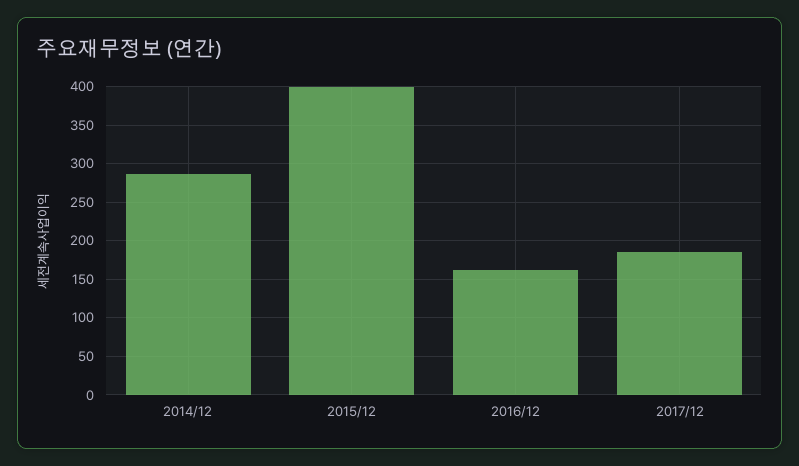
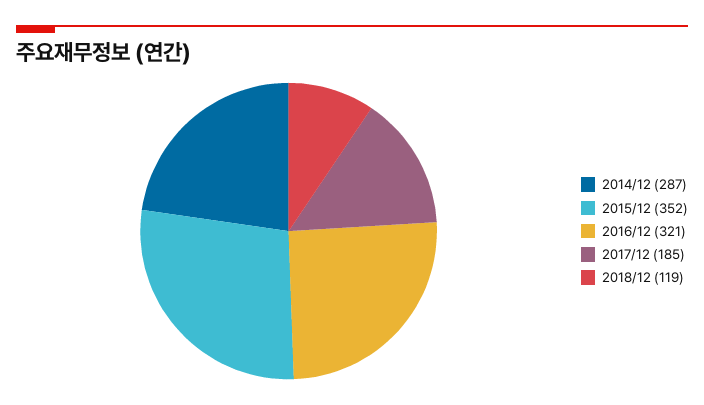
2015/12: 400 -> 352
2016/12: 160 -> 321
2018/12: none -> 119

